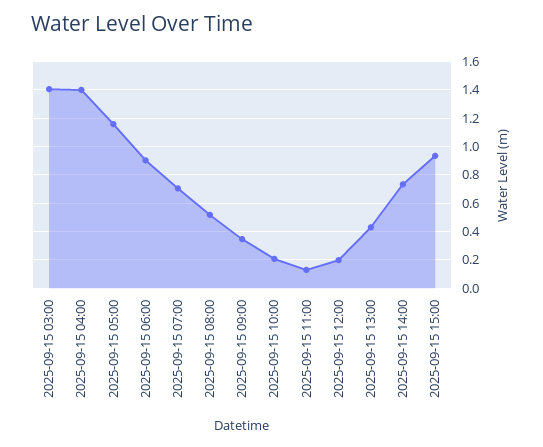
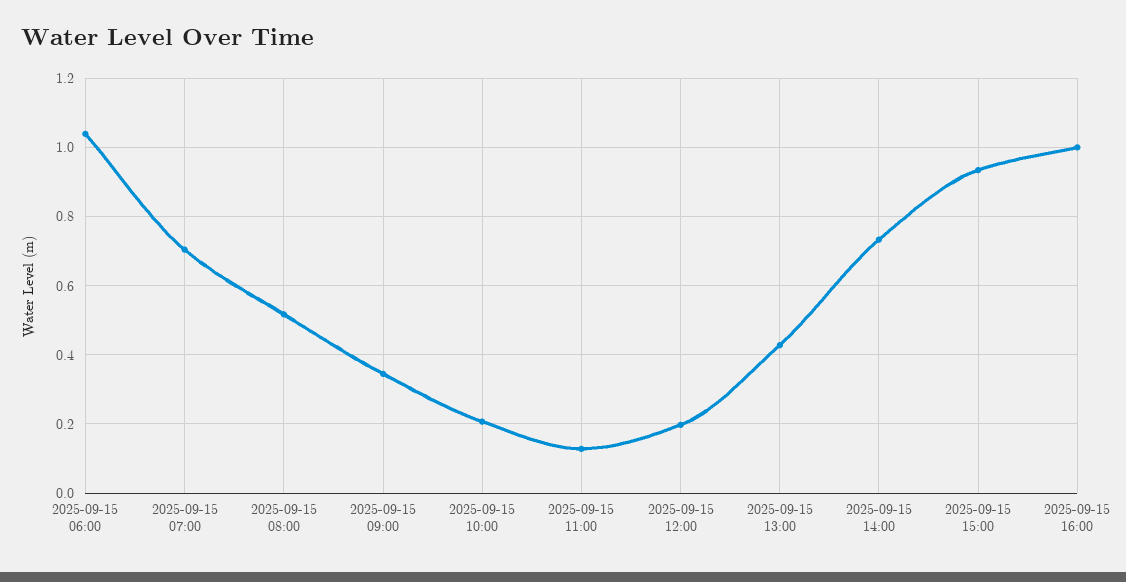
2025-09-15 03:00: 1.4 -> none
2025-09-15 04:00: 1.4 -> none
2025-09-15 05:00: 1.15 -> none
2025-09-15 06:00: 0.9 -> 1.04
2025-09-15 16:00: none -> 1

